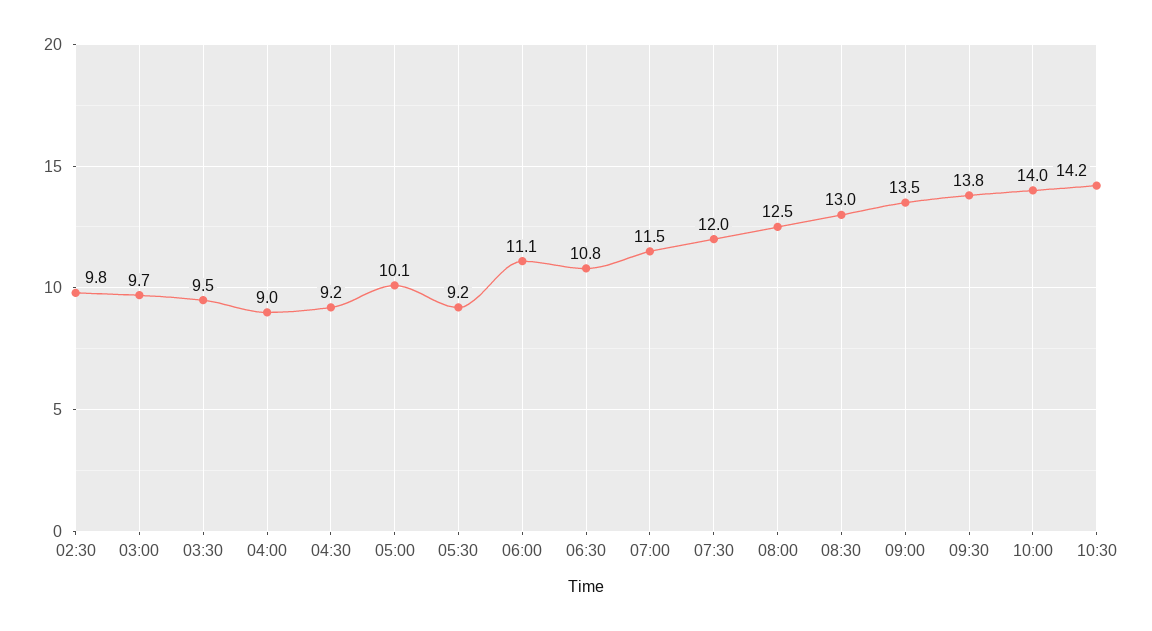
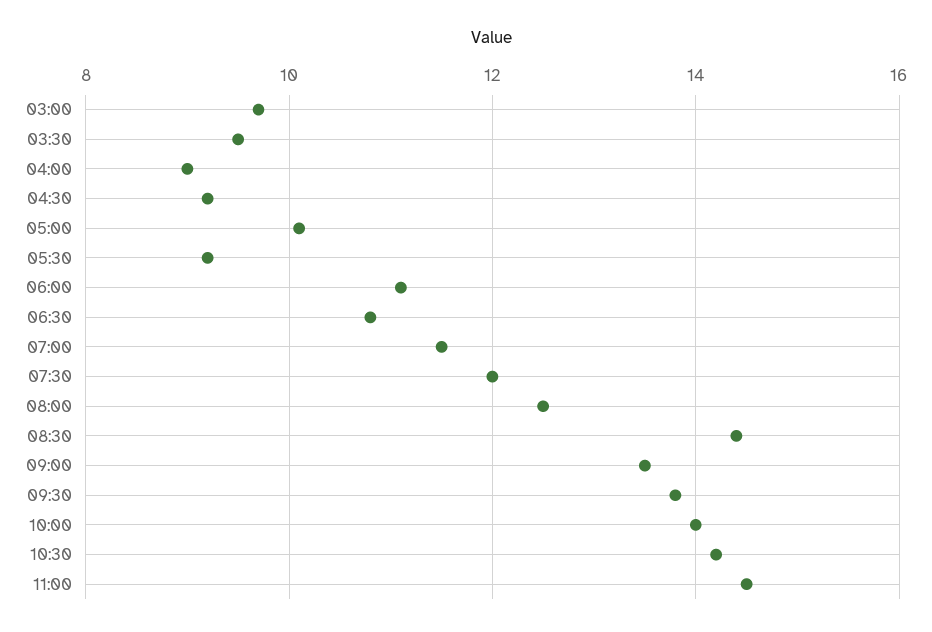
02:30: 9.8 -> none
08:30: 13 -> 14.5
11:00: none -> 14.5

